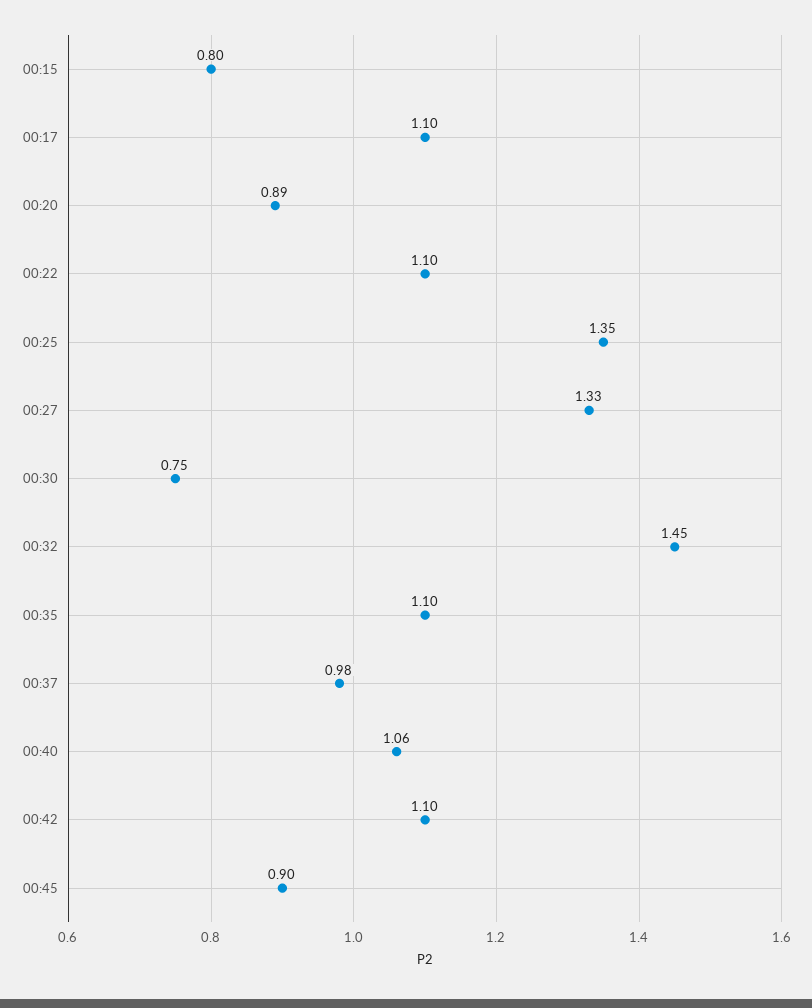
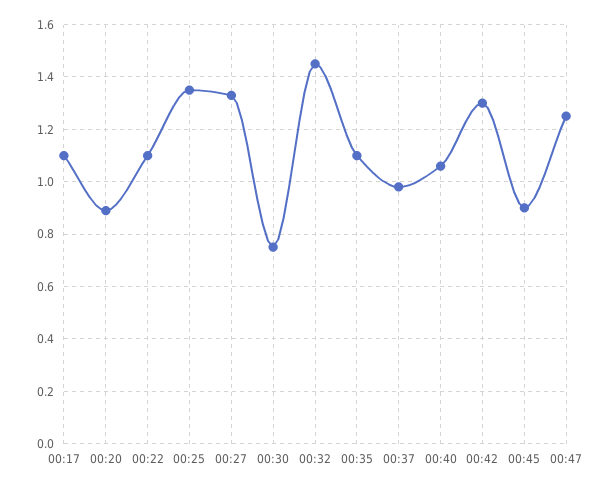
00:15: 0.8 -> none
00:42: 1.1 -> 1.3
00:47: none -> 1.25

